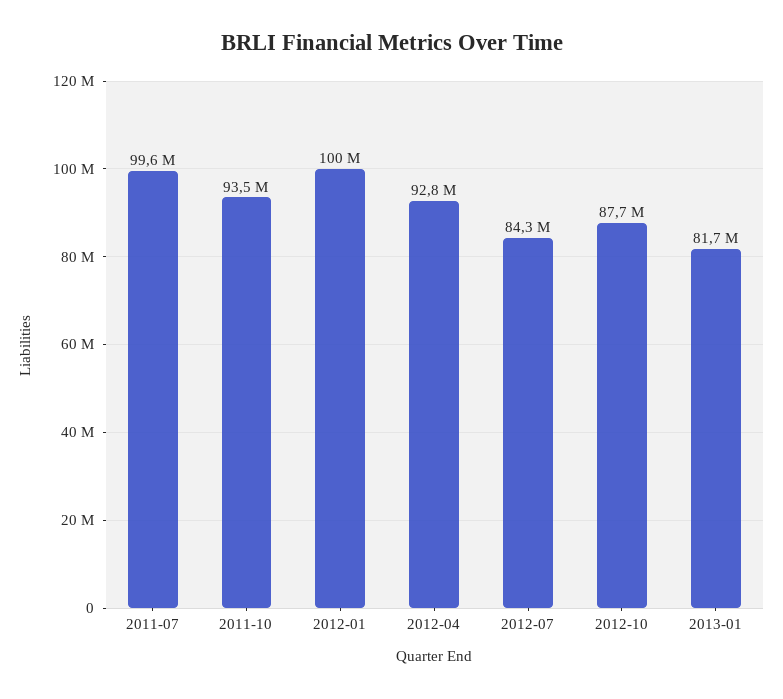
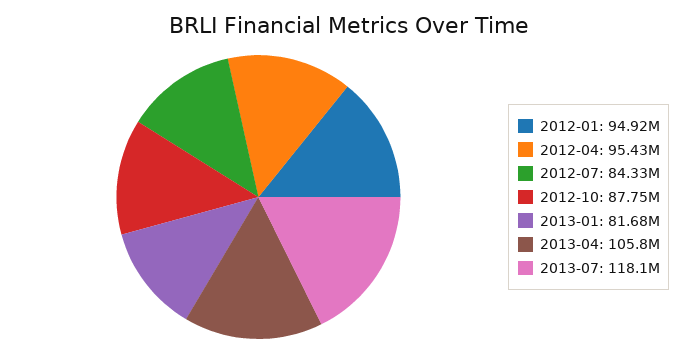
2011-07: 99600000 -> none
2011-10: 93500000 -> none
2012-01: 100000000 -> 94920000
2012-04: 92800000 -> 95430000
2013-04: none -> 105800000
2013-07: none -> 118100000

